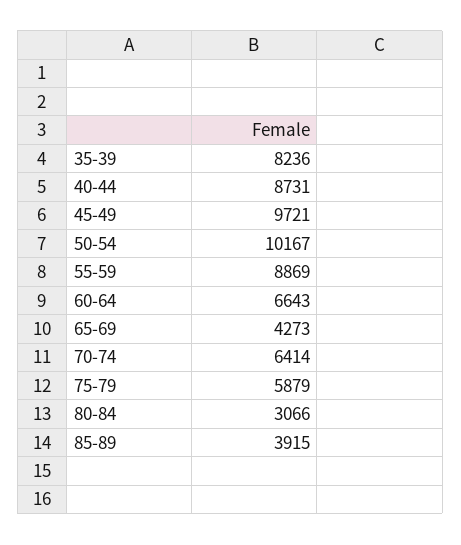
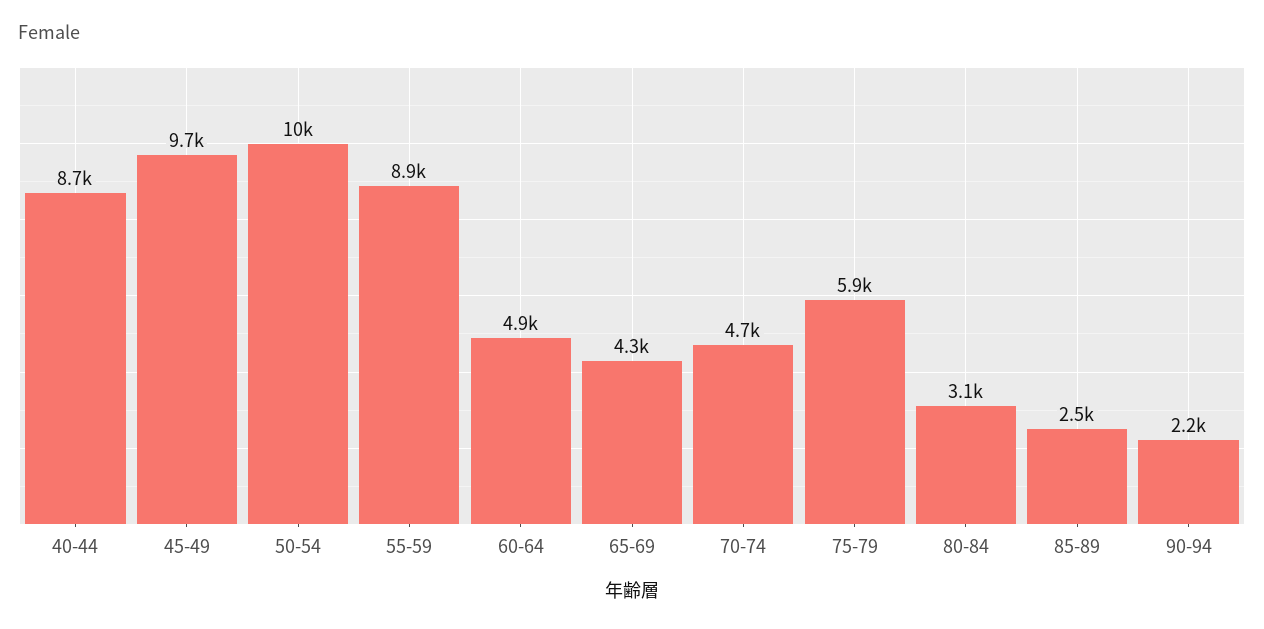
35-39: 8236 -> none
60-64: 6643 -> 4900
70-74: 6414 -> 4700
85-89: 3915 -> 2500
90-94: none -> 2200

